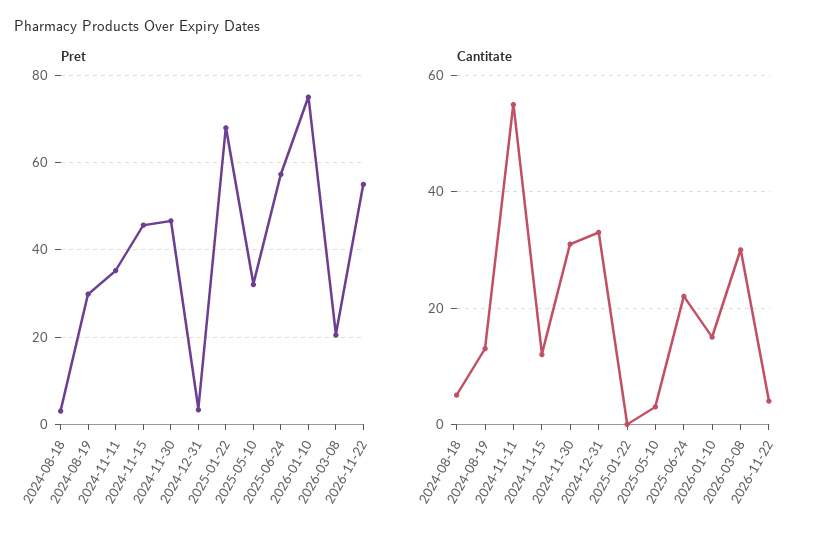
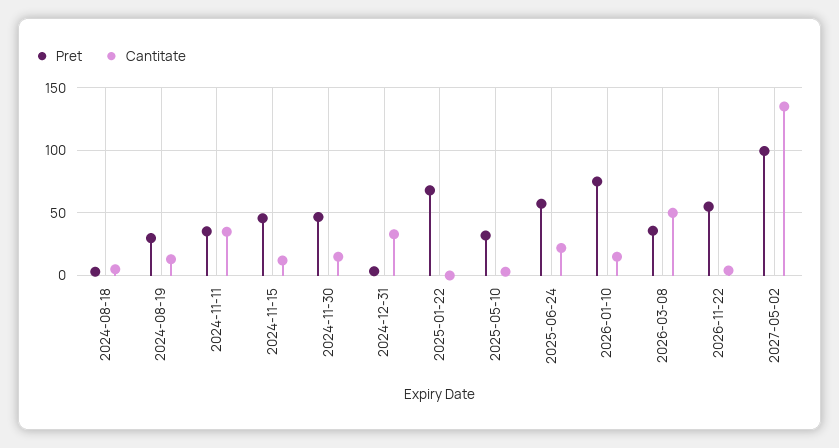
Pret, 2026-03-08: 20 -> 35
Cantitate, 2024-11-11: 55 -> 35
Cantitate, 2024-11-30: 30 -> 15
Cantitate, 2026-03-08: 30 -> 50
Pret, 2027-05-02: none -> 100
Cantitate, 2027-05-02: none -> 135

